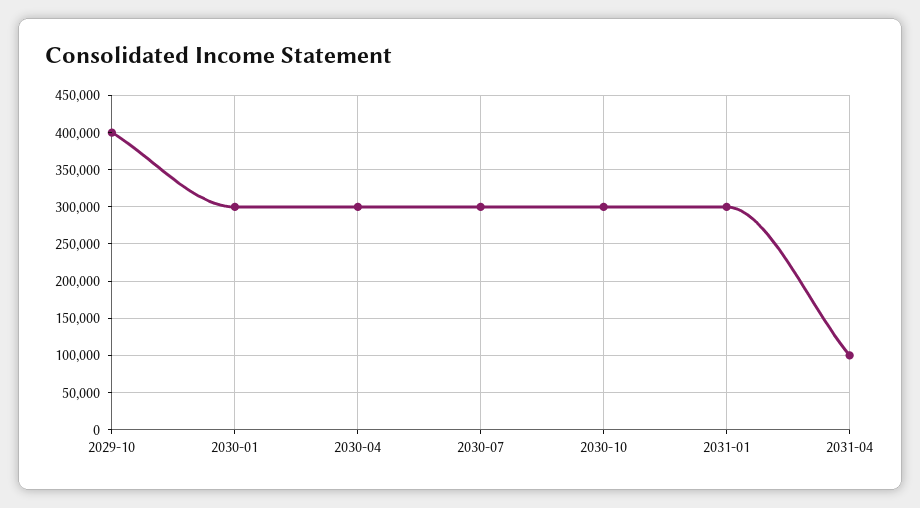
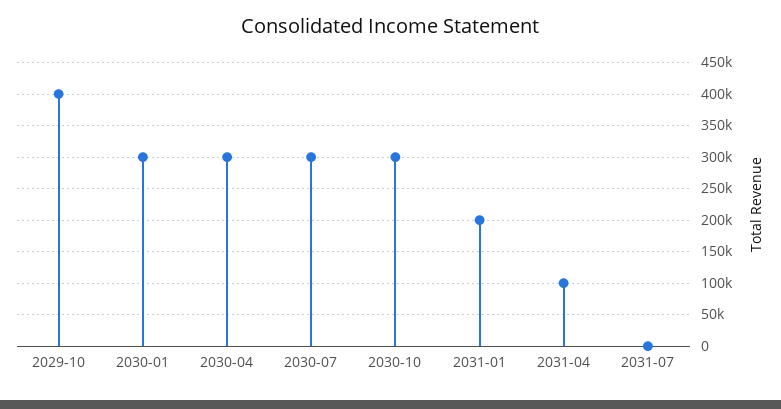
2031-01: 300000 -> 200000
2031-07: none -> 0

